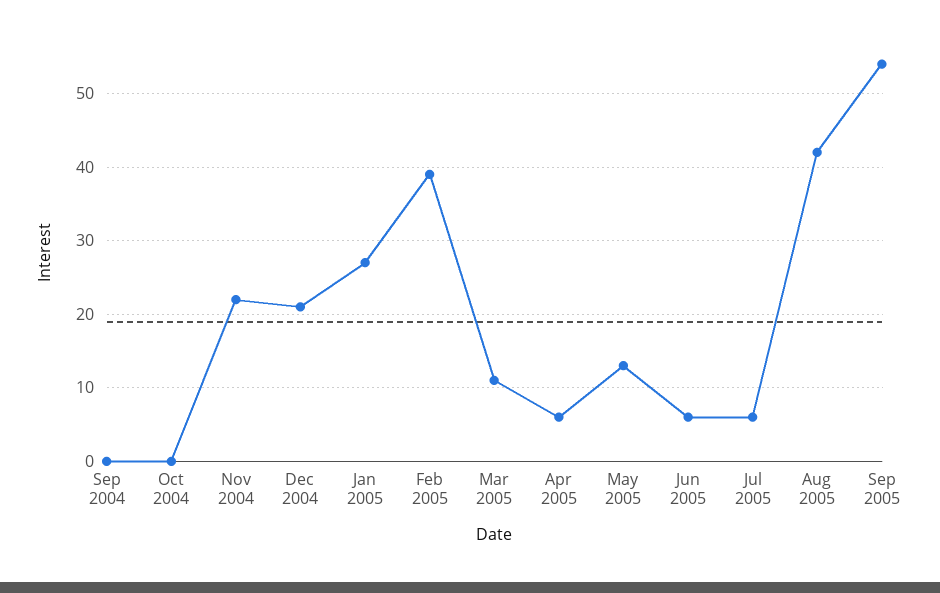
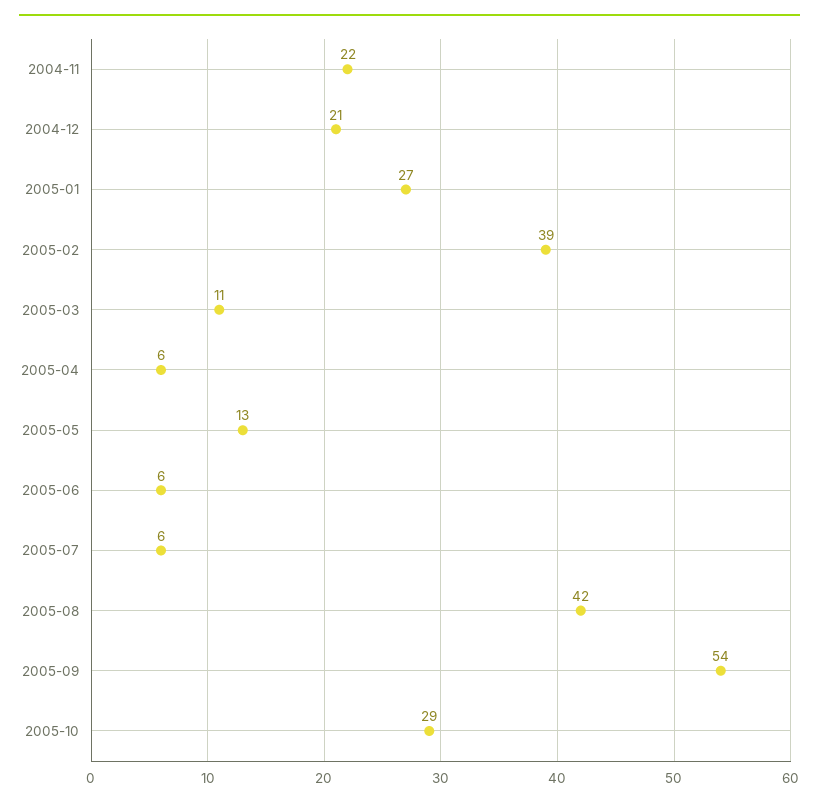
Sep 2004: 0 -> none
Oct 2004: 0 -> none
2005-10: none -> 29

